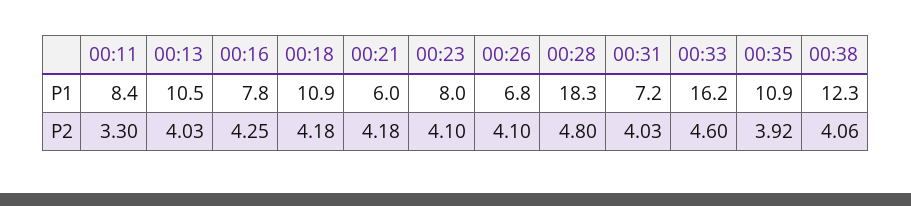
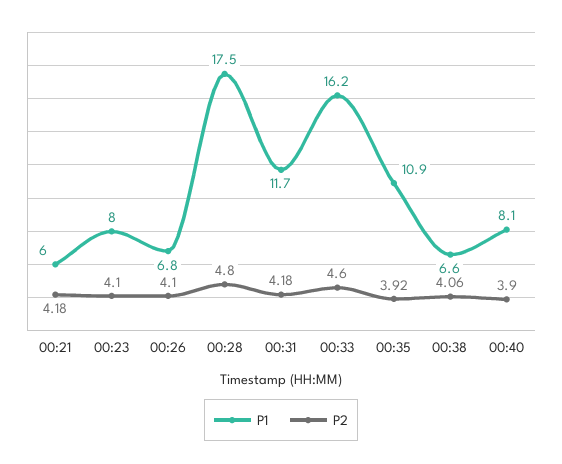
P1, 00:11: 8.4 -> none
P1, 00:13: 10.5 -> none
P1, 00:16: 7.8 -> none
P1, 00:18: 10.9 -> none
P1, 00:28: 18.3 -> 17.5
P1, 00:31: 7.2 -> 11.7
P1, 00:38: 12.3 -> 6.6
P2, 00:11: 3.3 -> none
P2, 00:13: 4.03 -> none
P2, 00:16: 4.25 -> none
P2, 00:18: 4.18 -> none
P2, 00:31: 4.03 -> 4.18
P1, 00:40: none -> 8.1
P2, 00:40: none -> 3.9

